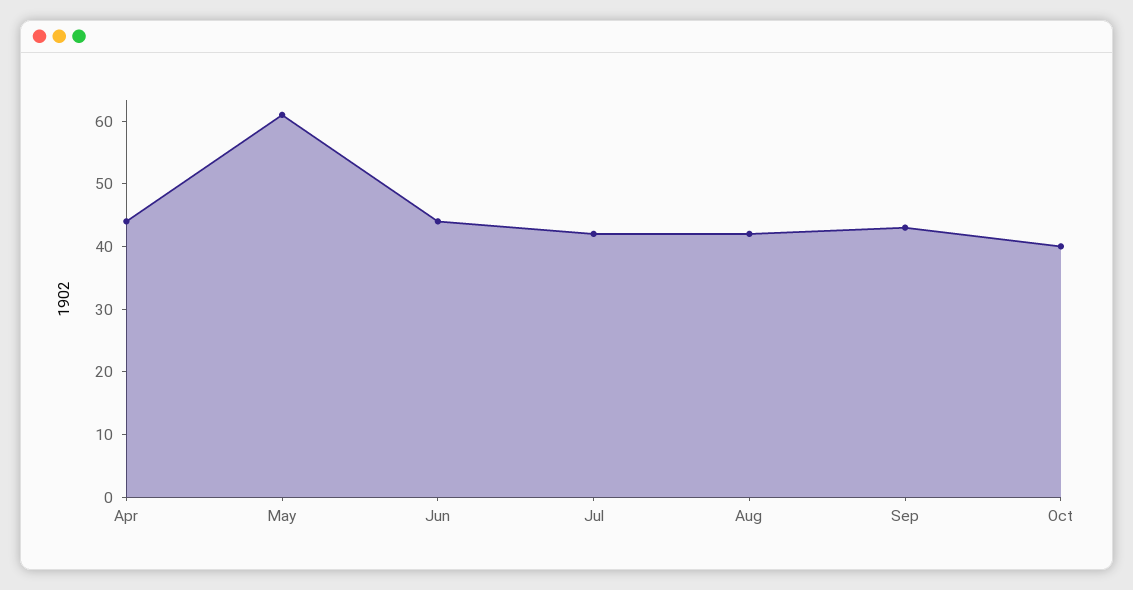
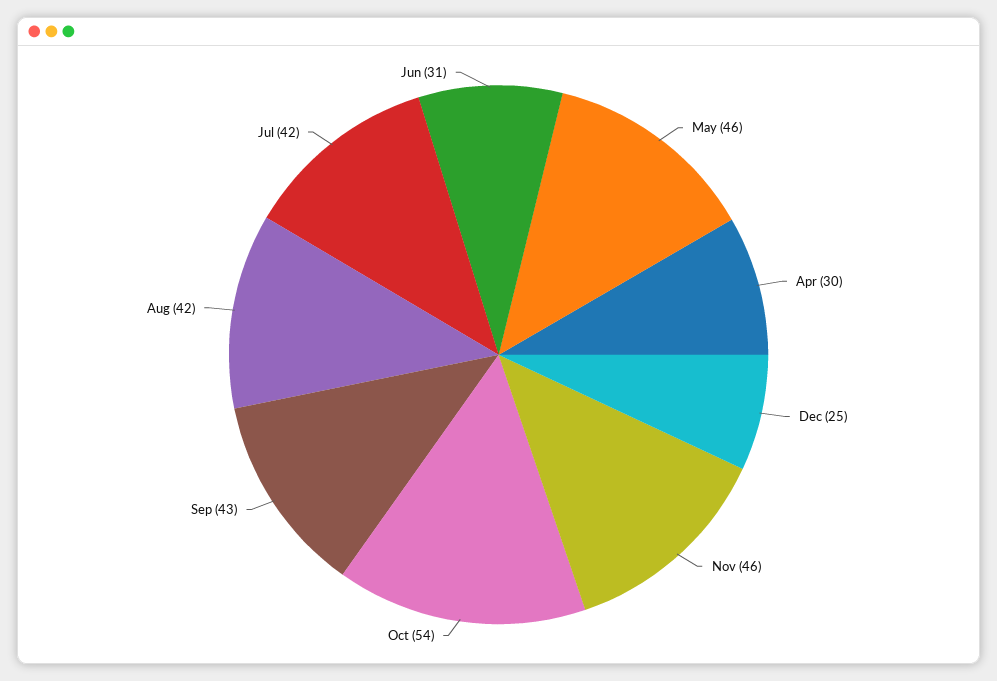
Apr: 45 -> 30
May: 60 -> 46
Jun: 45 -> 31
Oct: 40 -> 54
Dec: none -> 25
Nov: none -> 46

